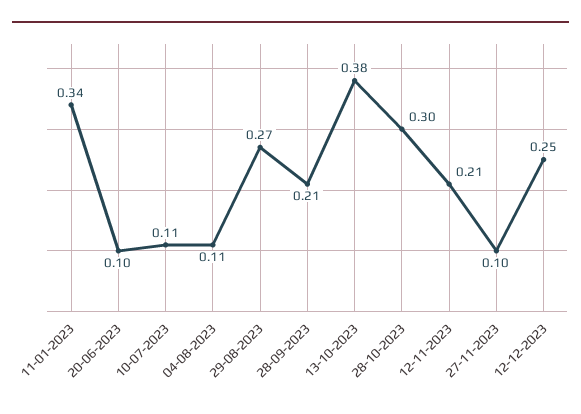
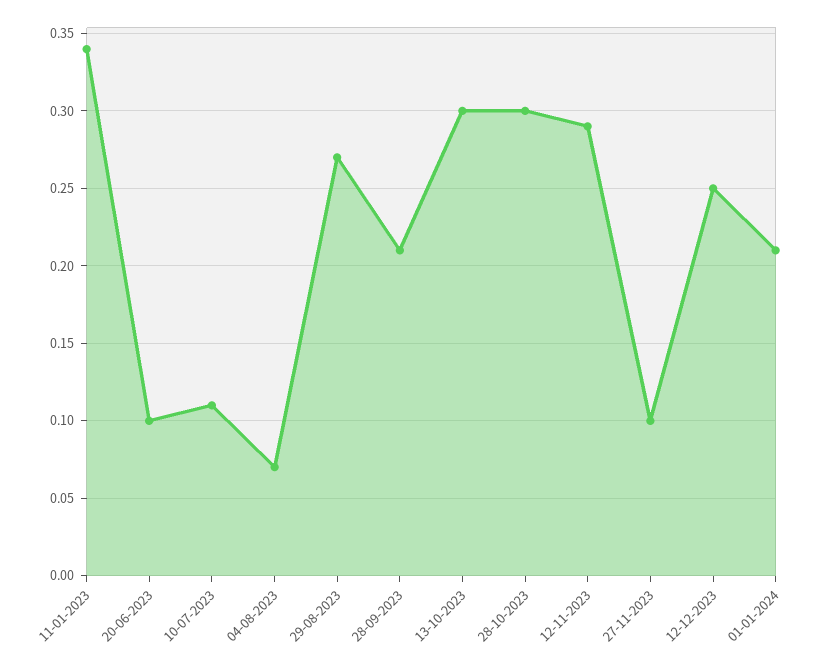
04-08-2023: 0.11 -> 0.07
13-10-2023: 0.38 -> 0.3
12-11-2023: 0.21 -> 0.29
01-01-2024: none -> 0.21

